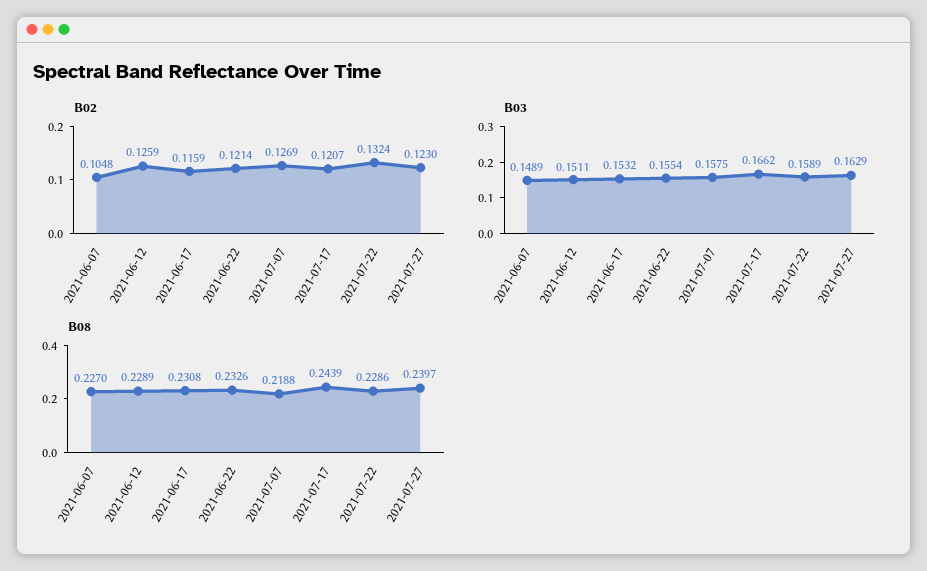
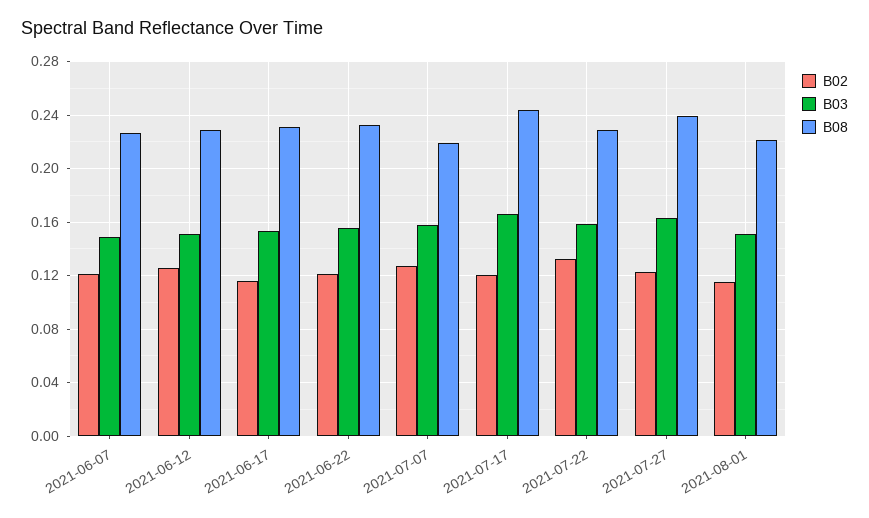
B02, 2021-06-07: 0.1048 -> 0.12
B02, 2021-08-01: none -> 0.115
B03, 2021-08-01: none -> 0.15
B08, 2021-08-01: none -> 0.22

